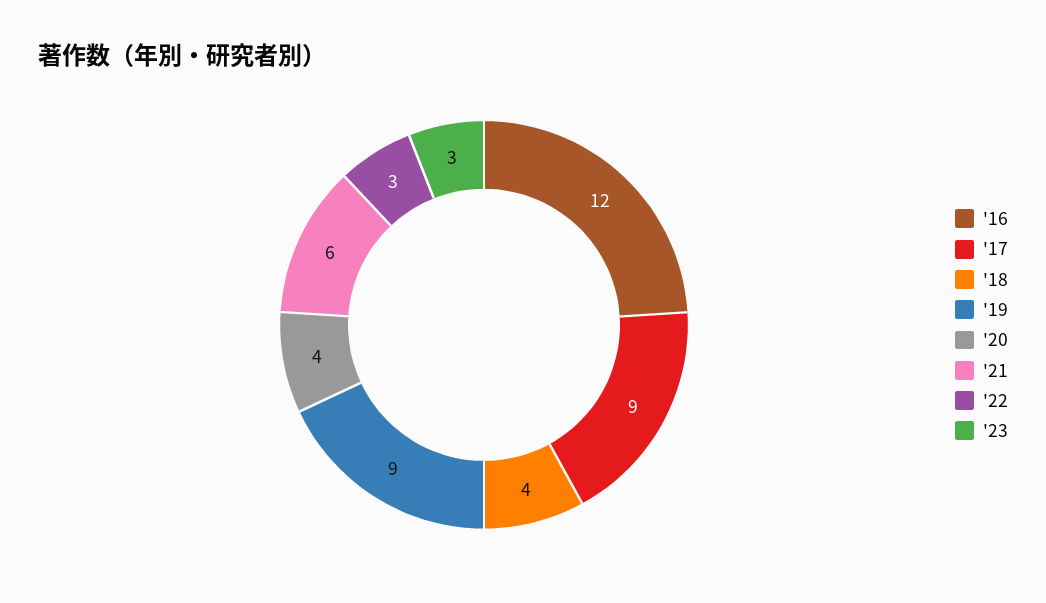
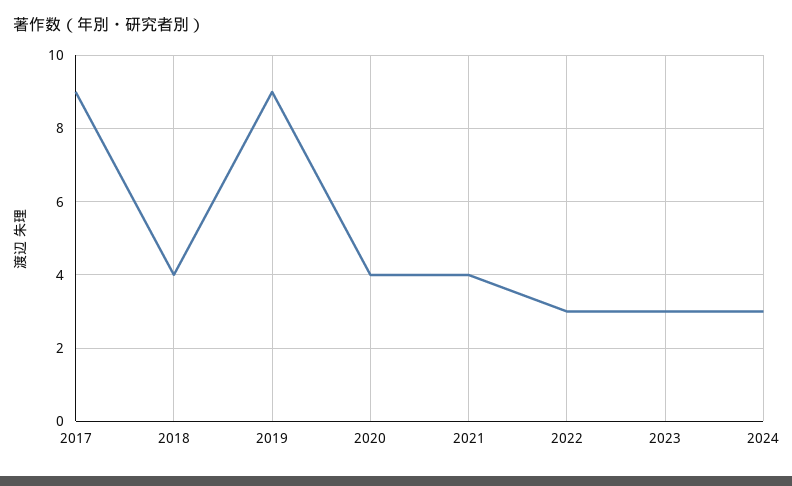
'16: 12 -> none
'21: 6 -> 4
2024: none -> 3

